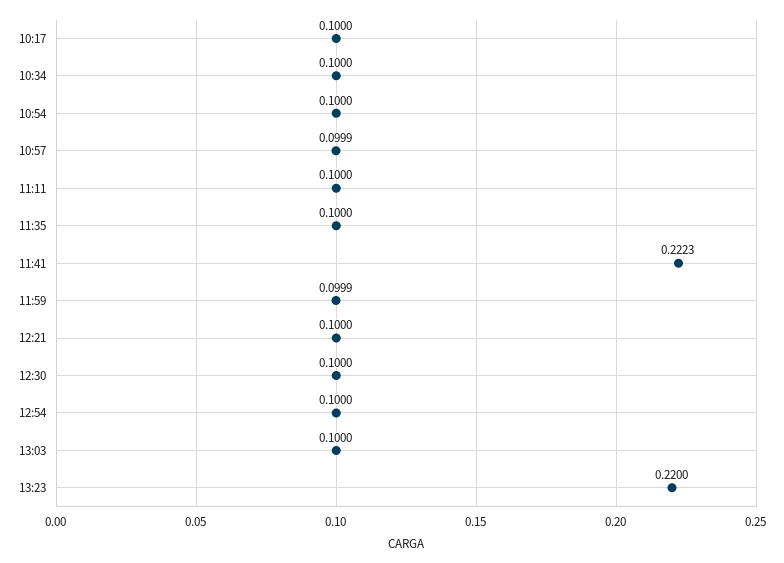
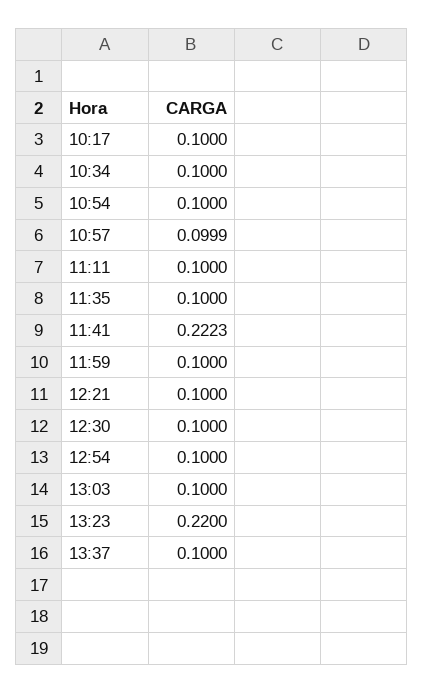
11:59: 0.0999 -> 0.1
13:37: none -> 0.1

